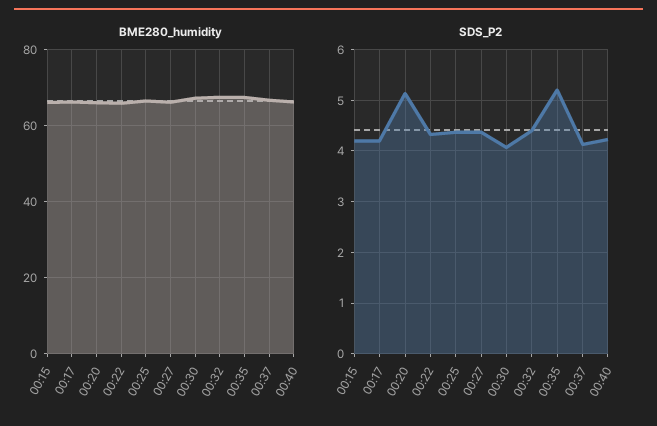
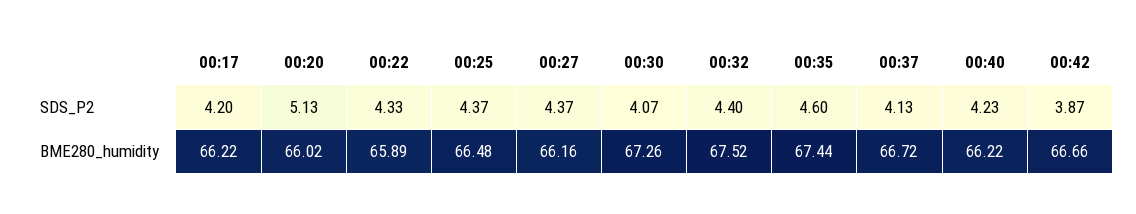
BME280_humidity, 00:15: 66 -> none
SDS_P2, 00:15: 4.2 -> none
SDS_P2, 00:35: 5.2 -> 4.6
SDS_P2, 00:42: none -> 3.87
BME280_humidity, 00:42: none -> 66.66

